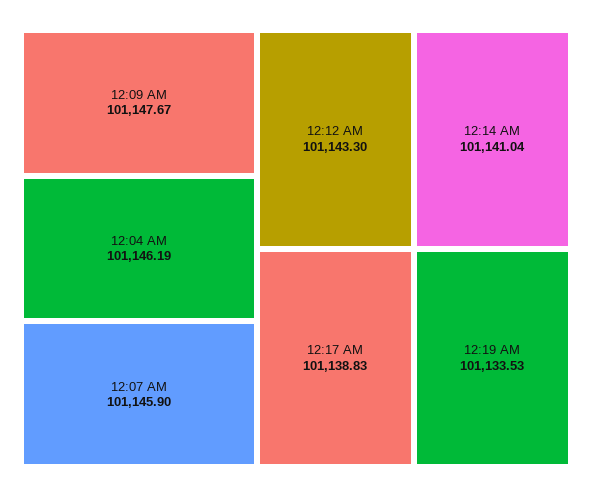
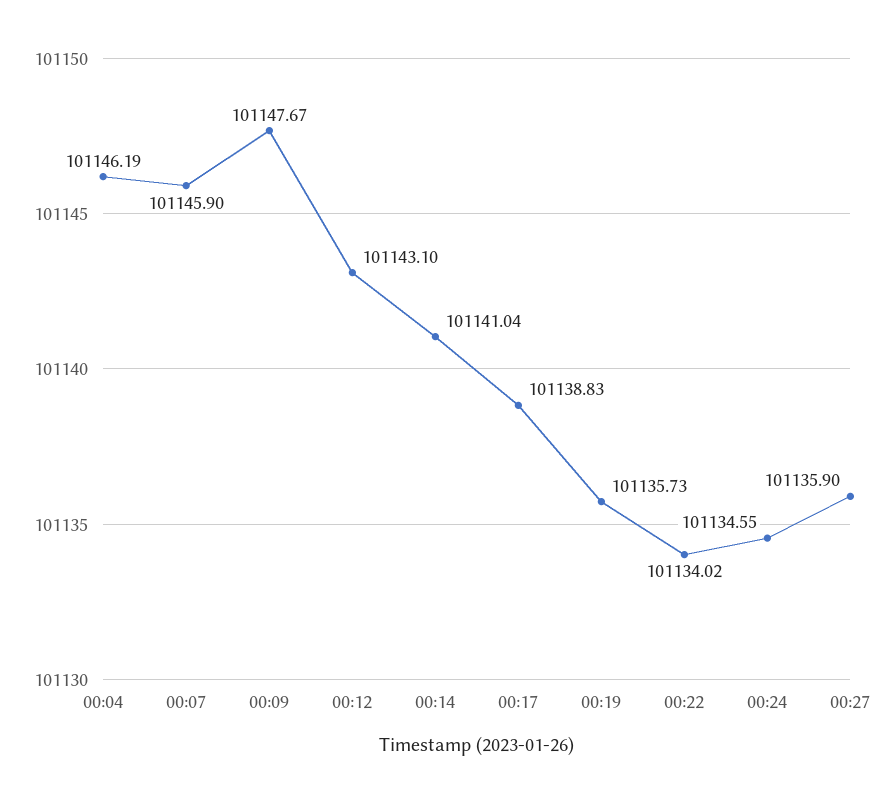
12:12 AM: 101143.3 -> 101143.1
12:19 AM: 101133.53 -> 101135.73
00:22: none -> 101134.02
00:24: none -> 101134.55
00:27: none -> 101135.9

